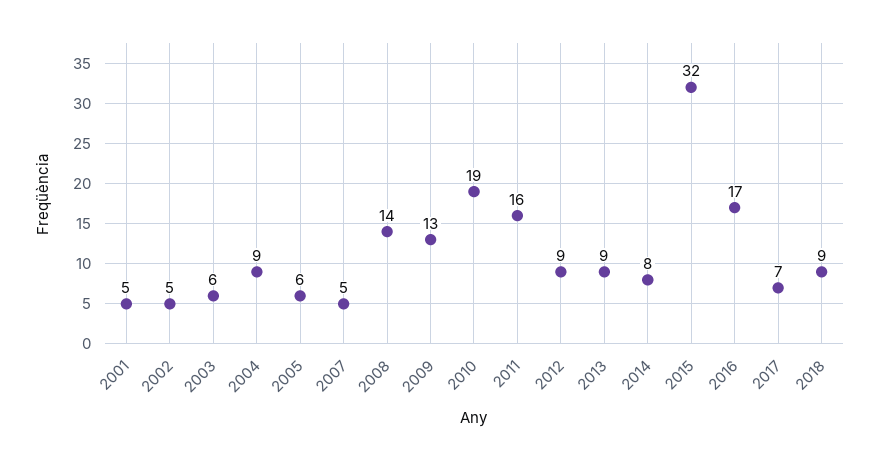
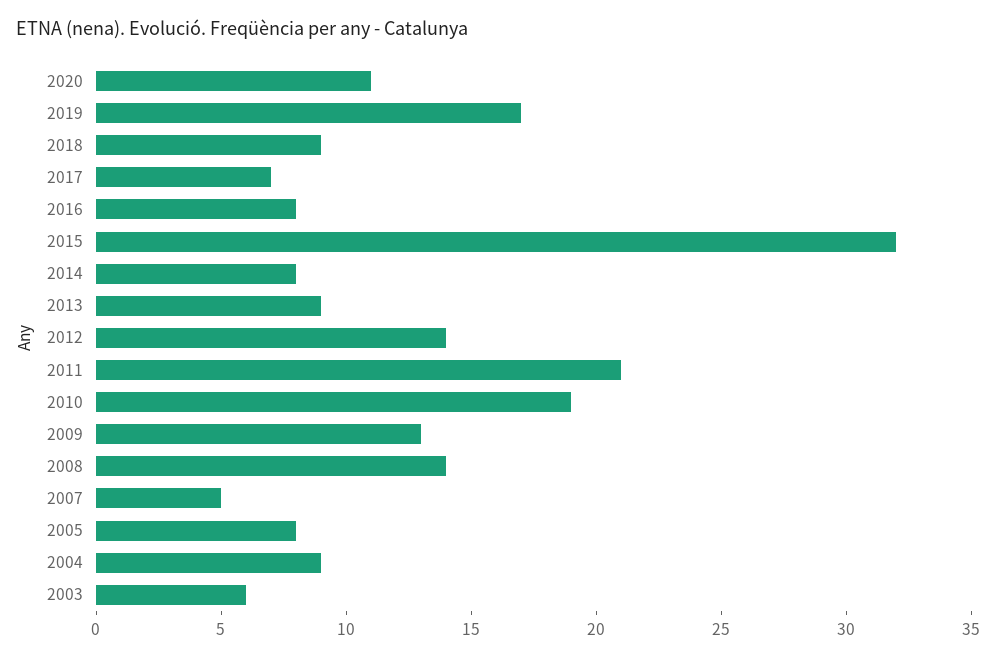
2001: 5 -> none
2002: 5 -> none
2005: 6 -> 8
2011: 16 -> 21
2012: 9 -> 14
2016: 17 -> 8
2020: none -> 11
2019: none -> 17

